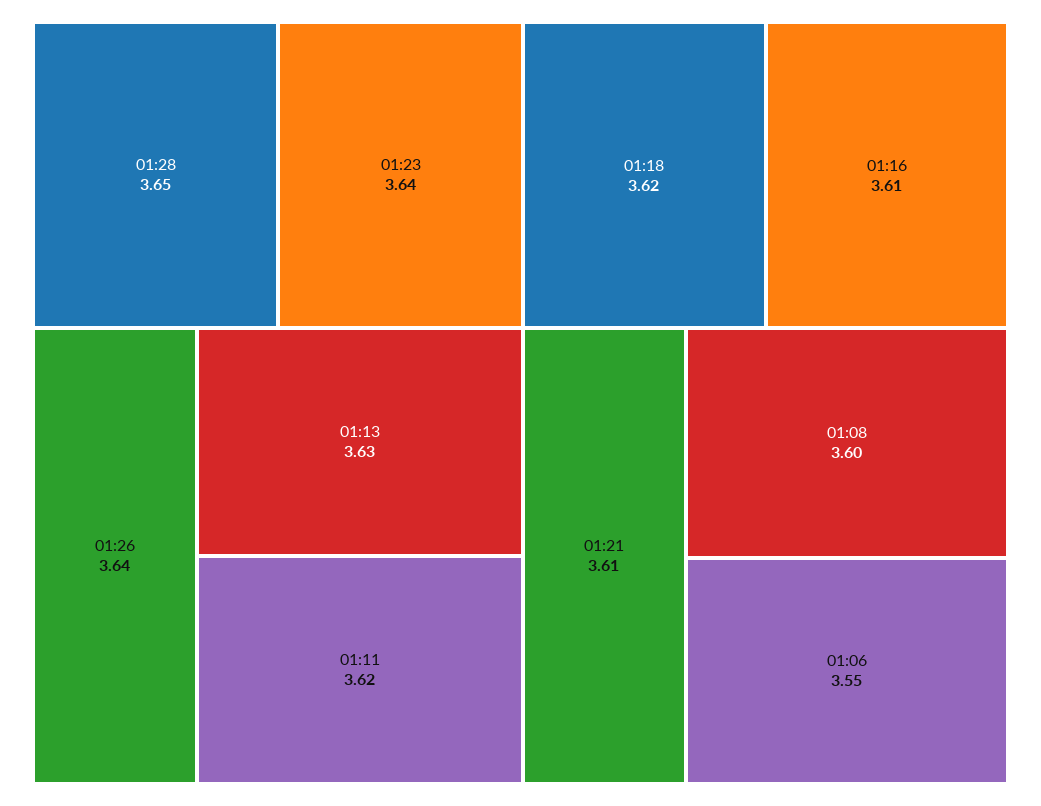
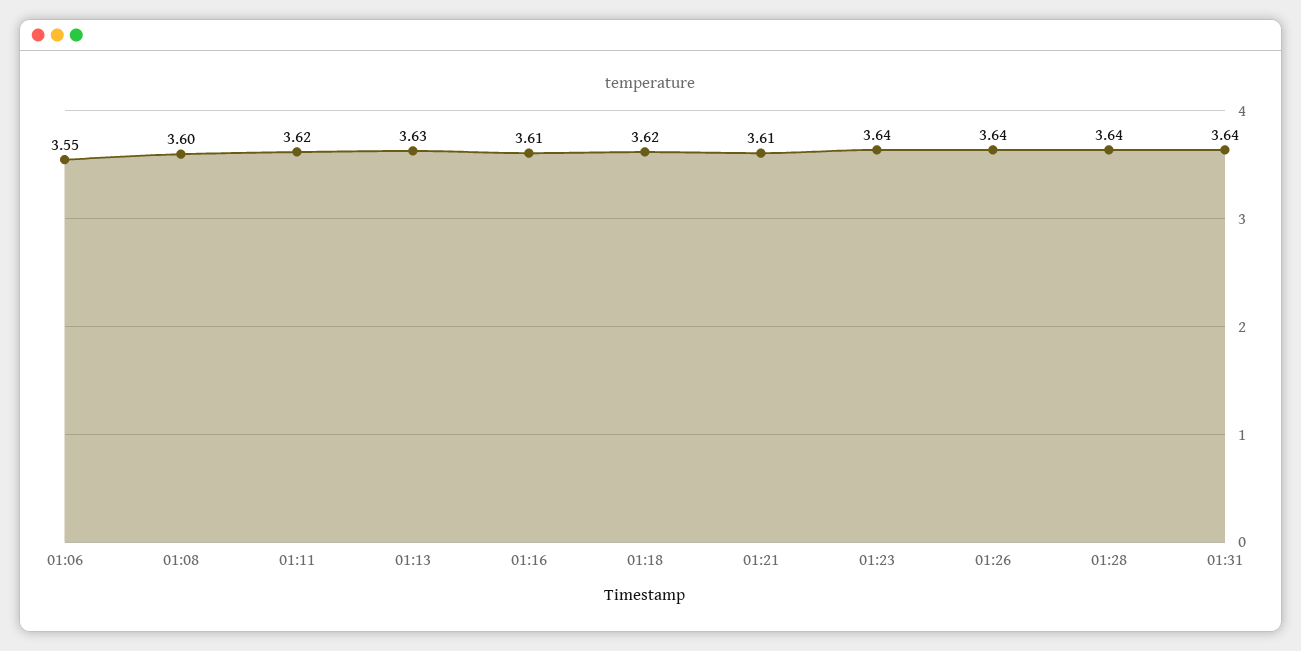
01:28: 3.65 -> 3.64
01:31: none -> 3.64

